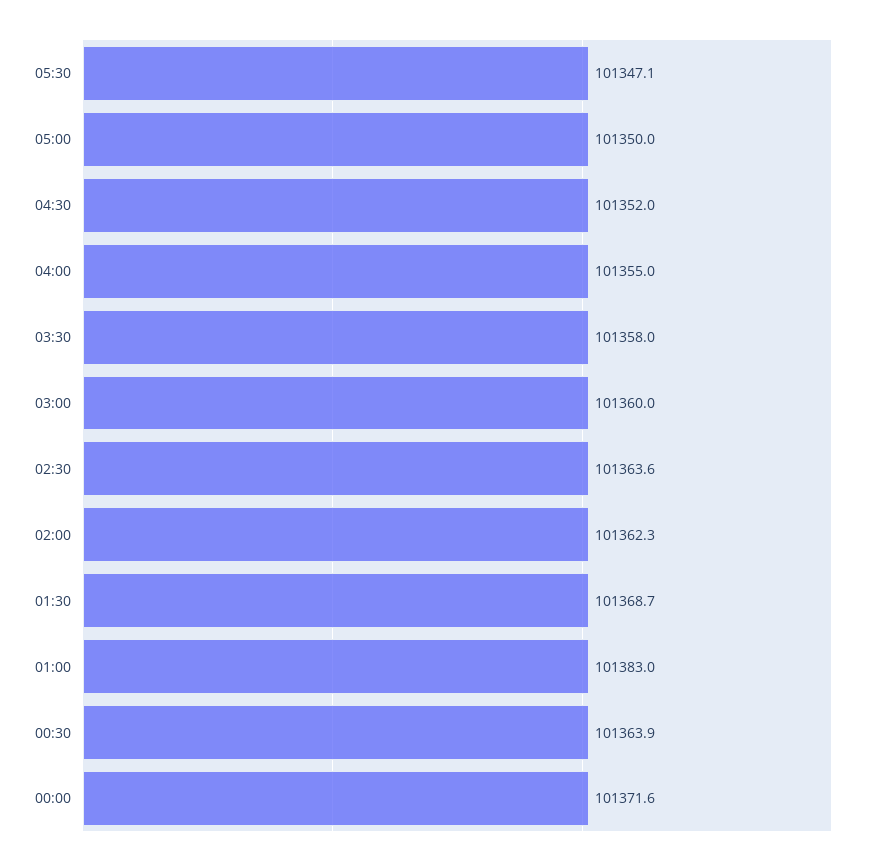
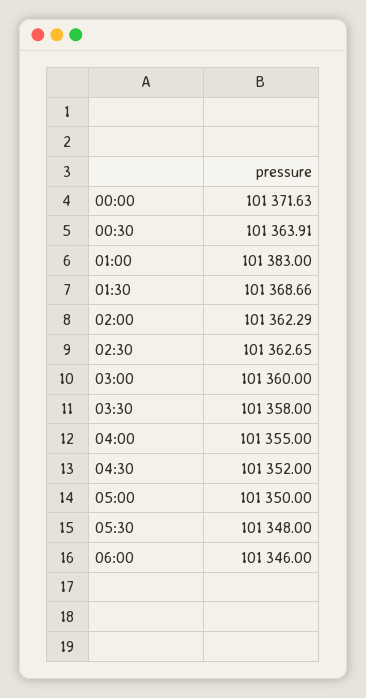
05:30: 101347.1 -> 101348
02:30: 101363.6 -> 101362.65
06:00: none -> 101346

